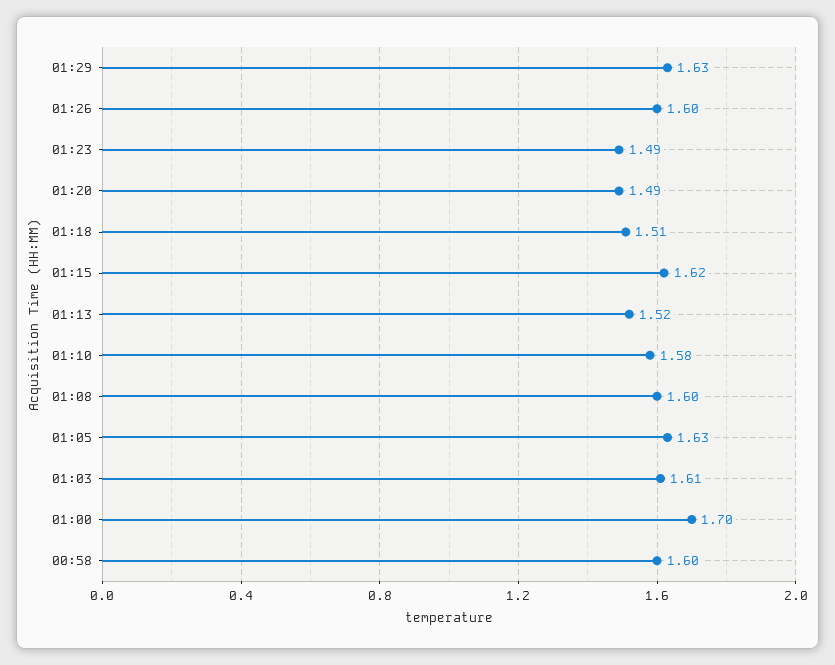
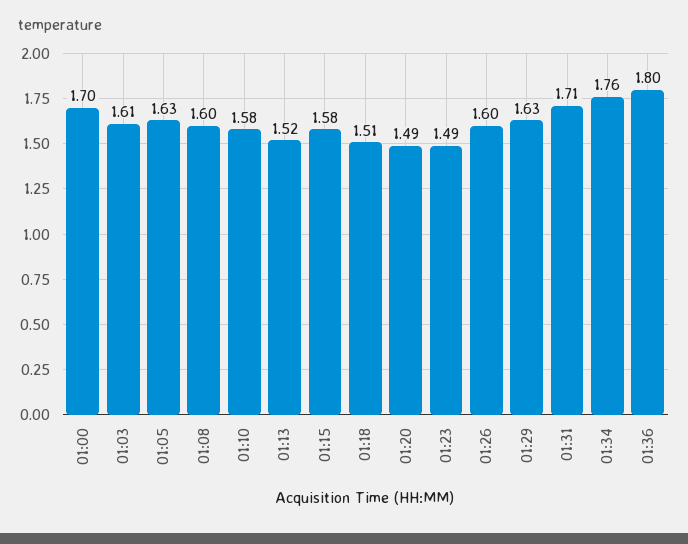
01:15: 1.62 -> 1.58
00:58: 1.6 -> none
01:31: none -> 1.71
01:34: none -> 1.76
01:36: none -> 1.8

